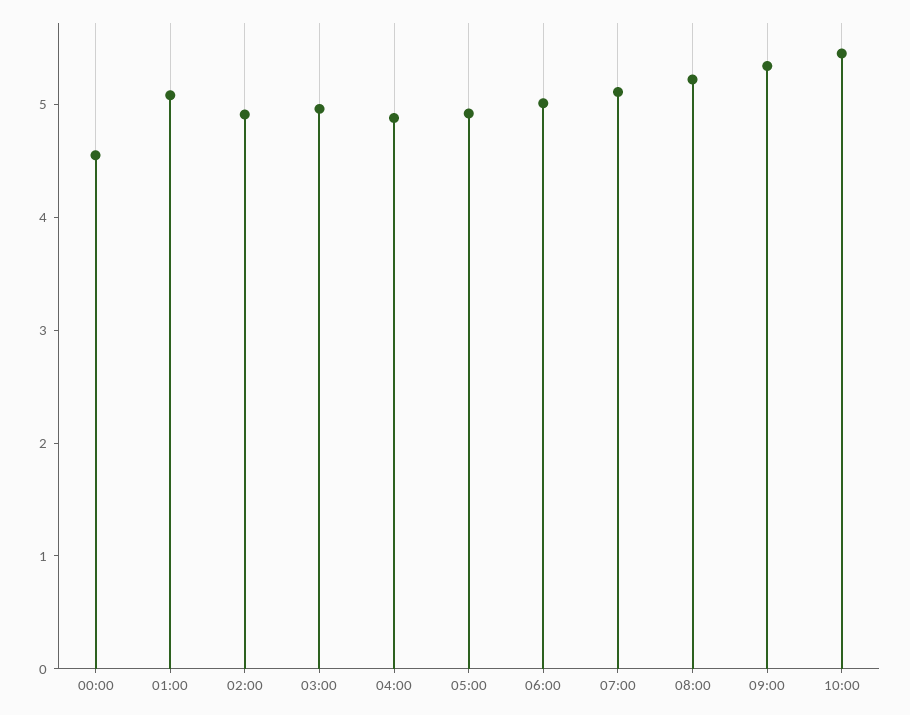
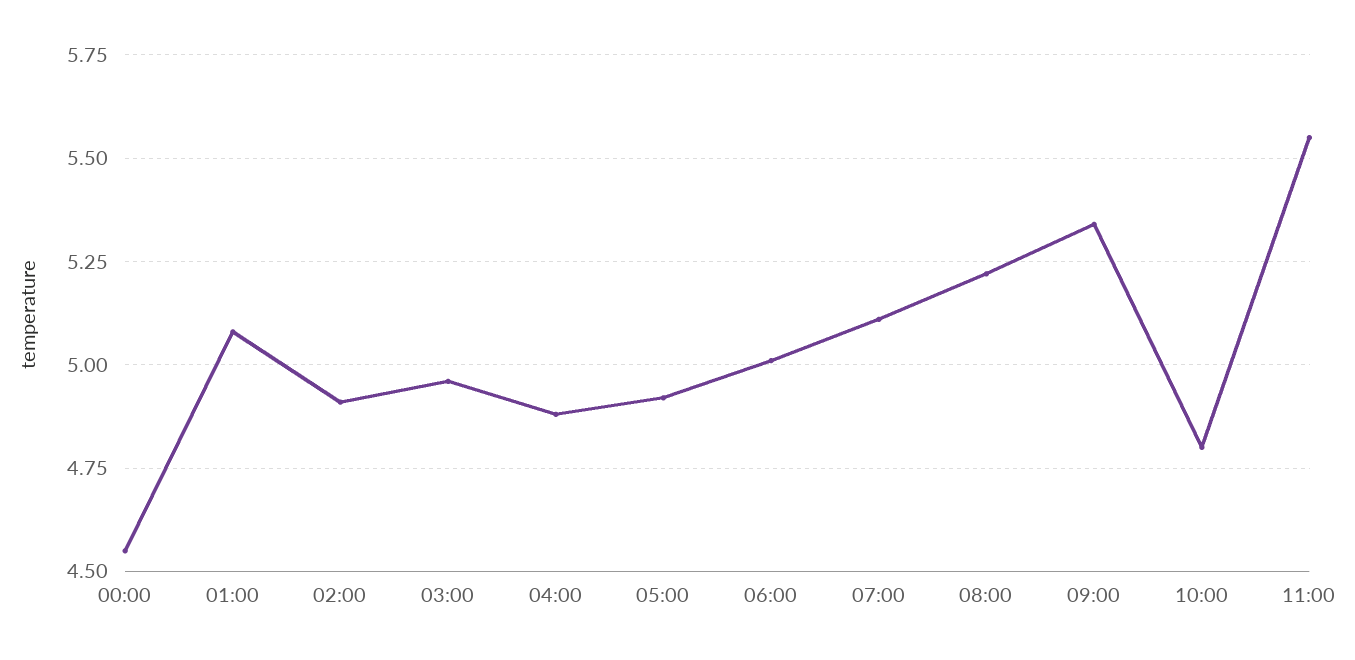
10:00: 5.4 -> 4.8
11:00: none -> 5.55

